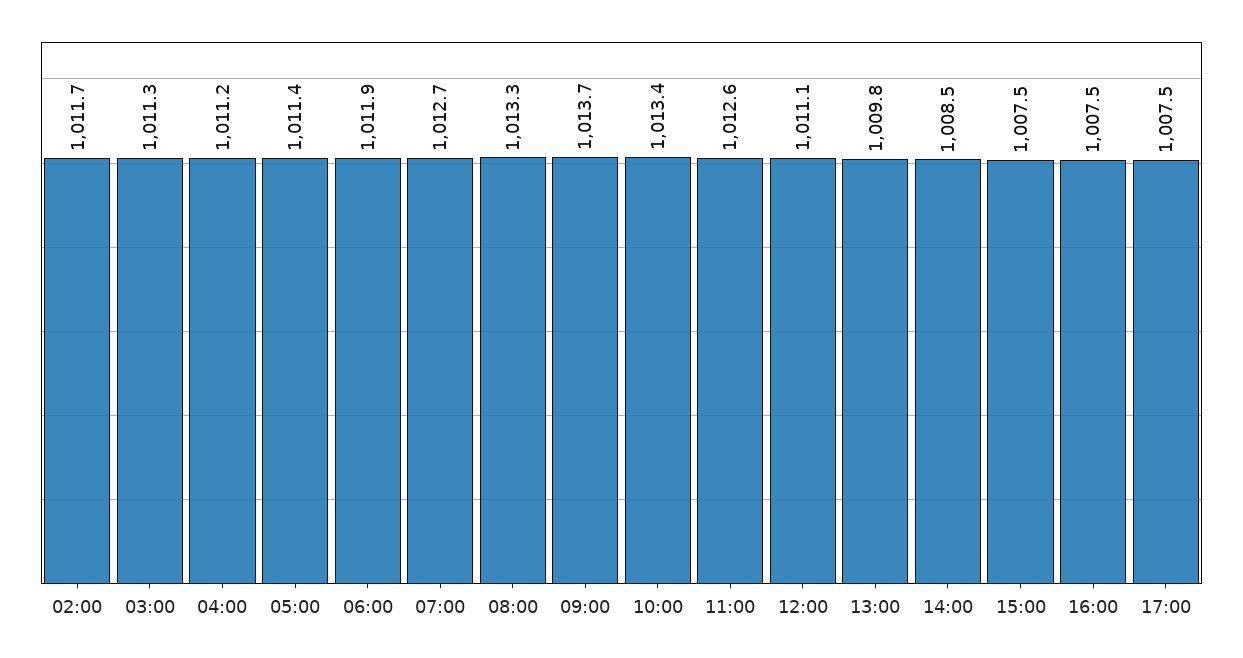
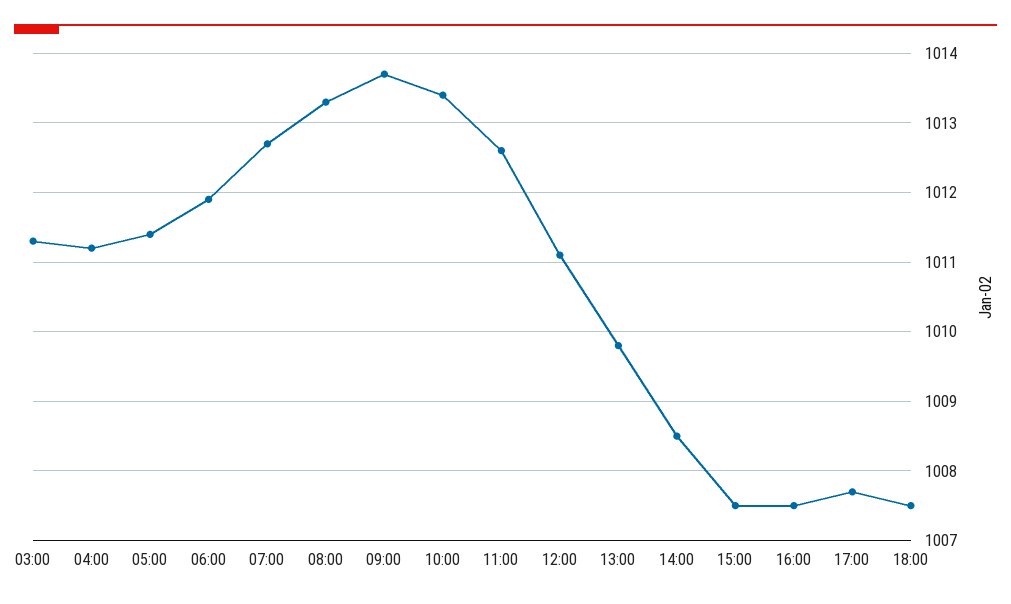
02:00: 1011.7 -> none
17:00: 1007.5 -> 1007.7
18:00: none -> 1007.5

